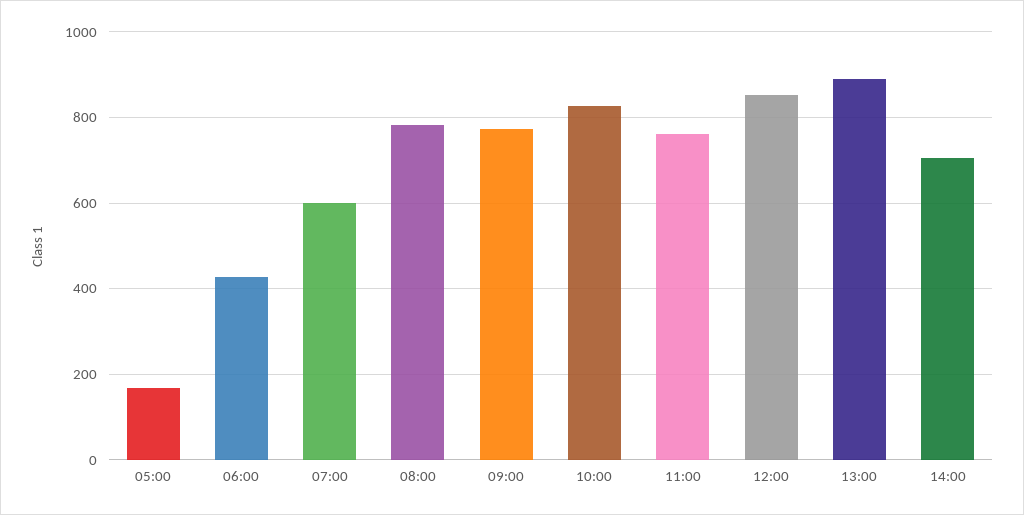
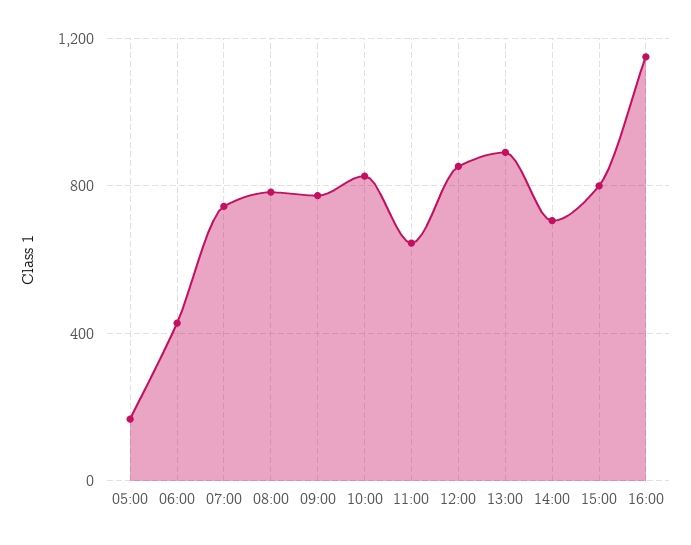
07:00: 600 -> 750
11:00: 760 -> 650
15:00: none -> 800
16:00: none -> 1150

